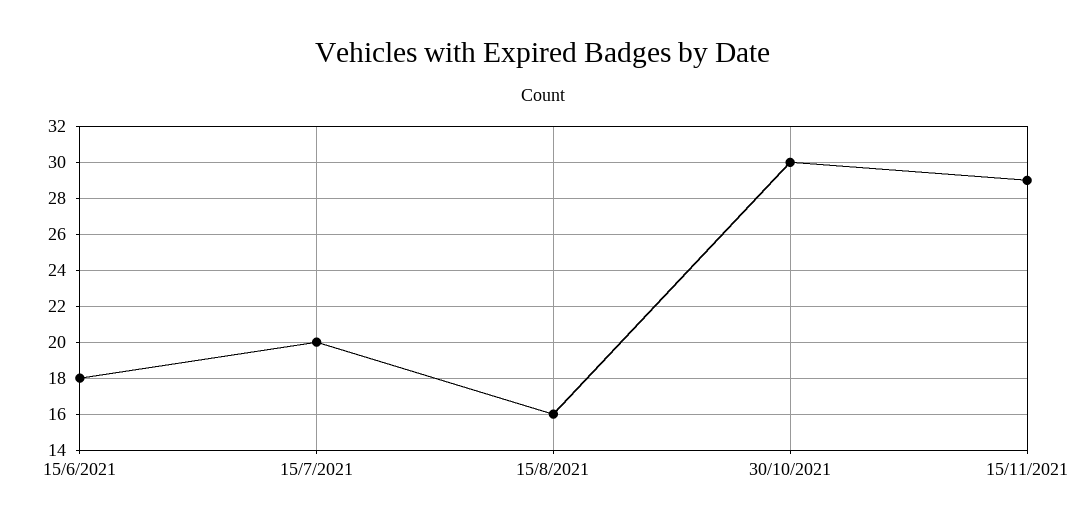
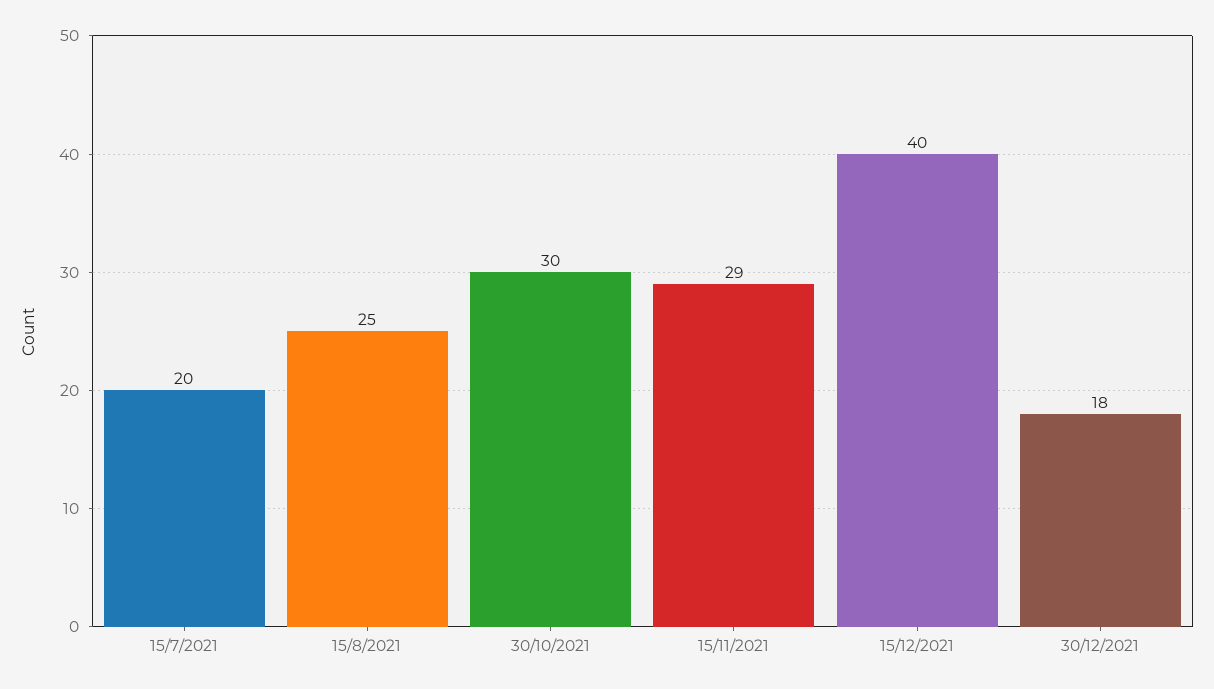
15/6/2021: 18 -> none
15/8/2021: 16 -> 25
15/12/2021: none -> 40
30/12/2021: none -> 18

